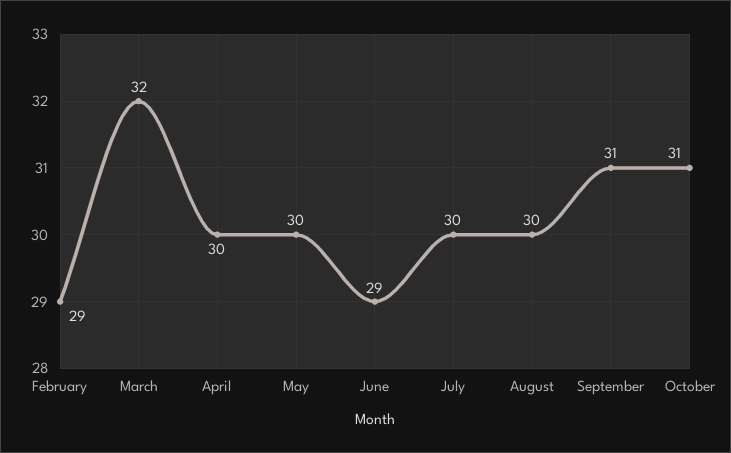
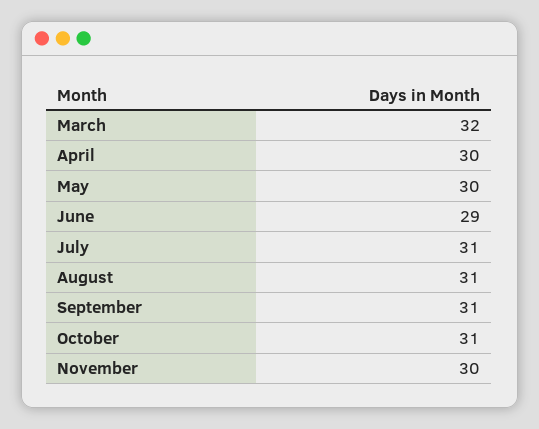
February: 29 -> none
July: 30 -> 31
August: 30 -> 31
November: none -> 30

